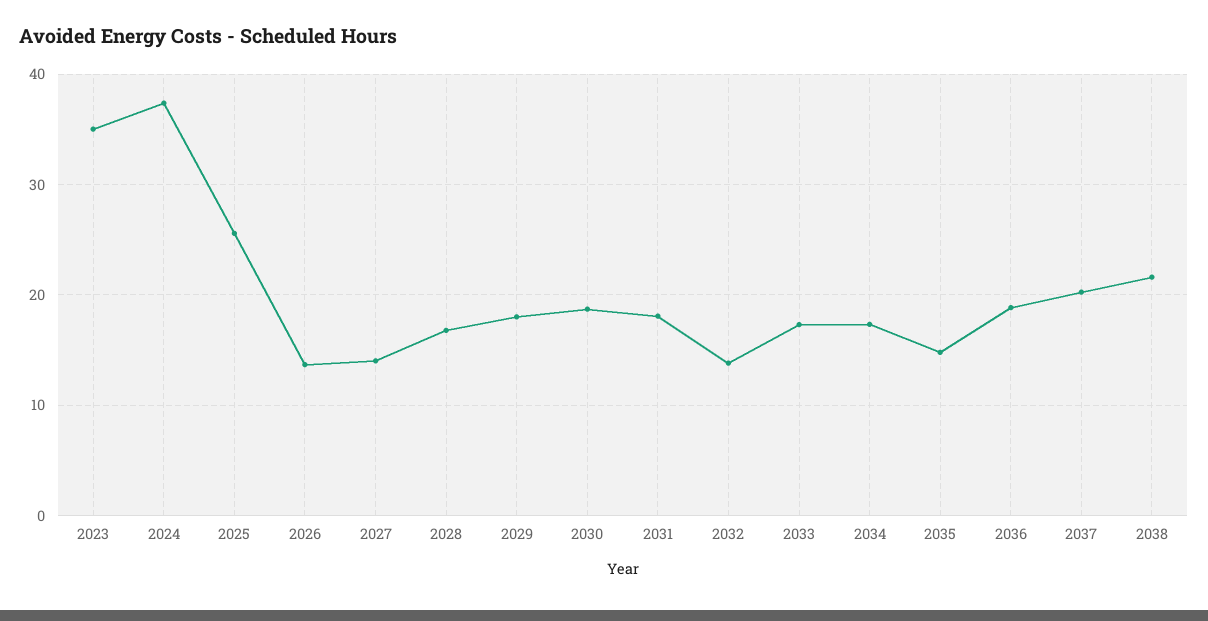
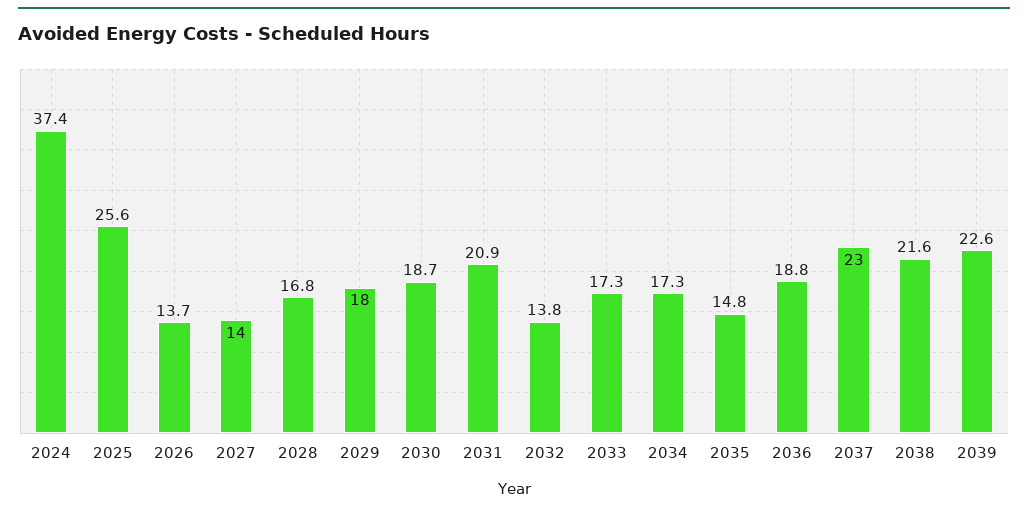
2023: 35 -> none
2031: 18 -> 20.9
2037: 20 -> 23
2039: none -> 22.6

